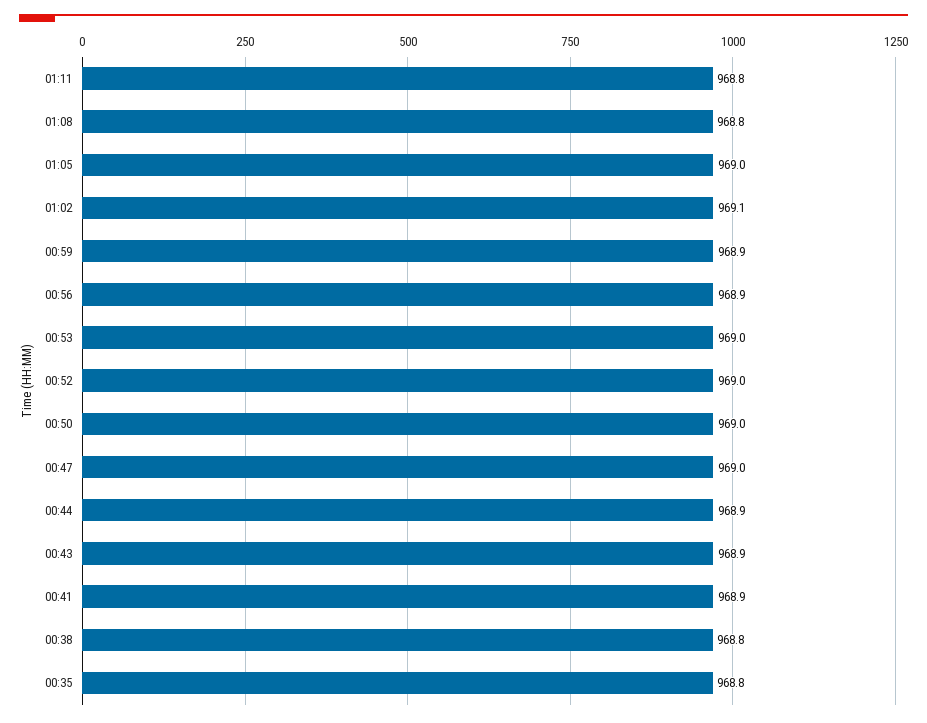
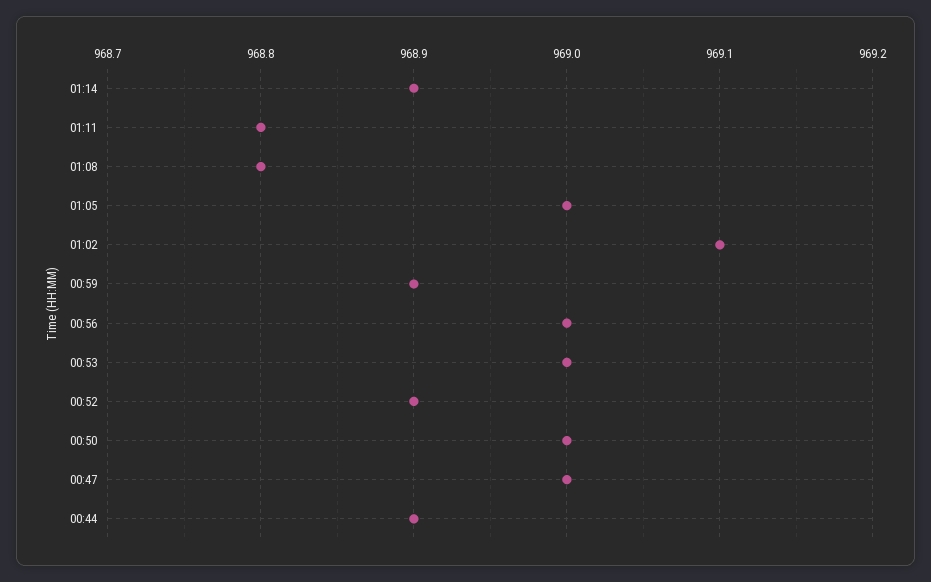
00:56: 968.9 -> 969
00:52: 969 -> 968.9
00:43: 968.9 -> none
00:41: 968.9 -> none
00:38: 968.8 -> none
00:35: 968.8 -> none
01:14: none -> 968.9

